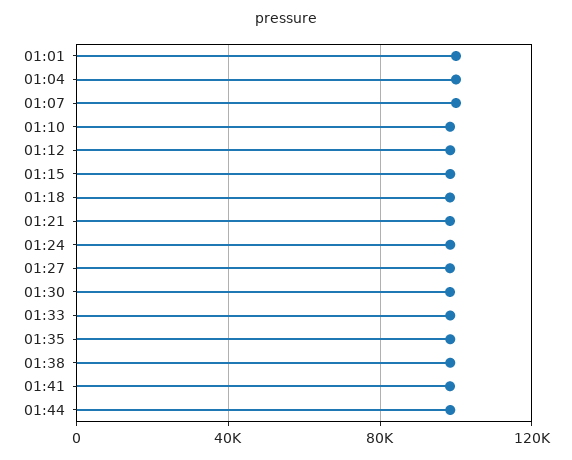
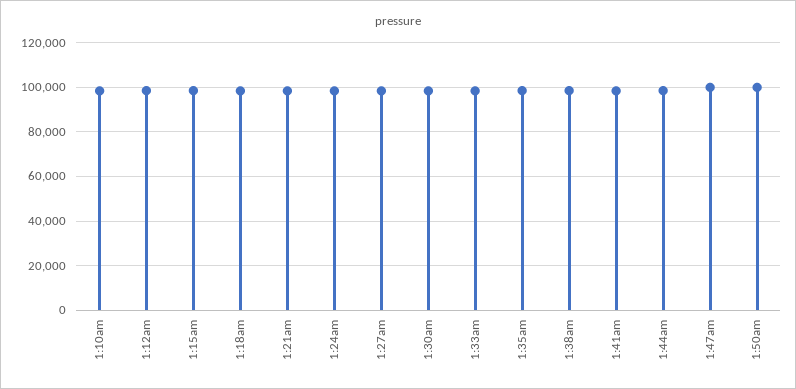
01:01: 100000 -> none
01:04: 100000 -> none
01:07: 100000 -> none
1:47am: none -> 100000
1:50am: none -> 100000

